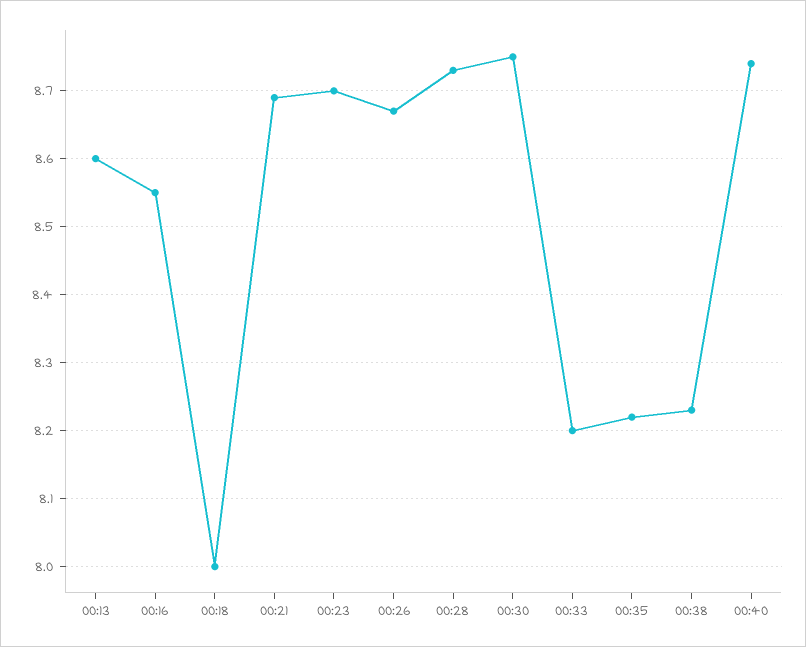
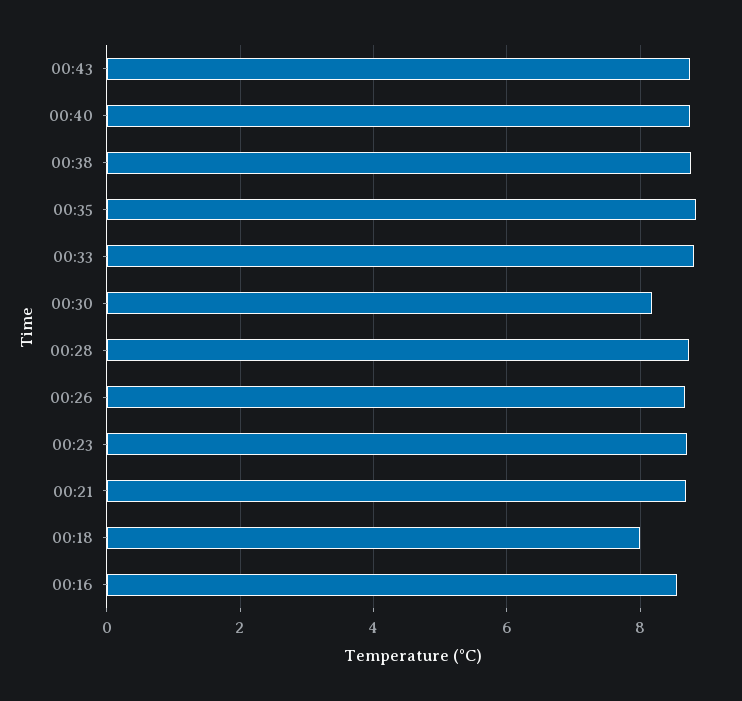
00:13: 8.6 -> none
00:30: 8.75 -> 8.2
00:33: 8.2 -> 8.8
00:35: 8.22 -> 8.8
00:38: 8.23 -> 8.8
00:43: none -> 8.8

